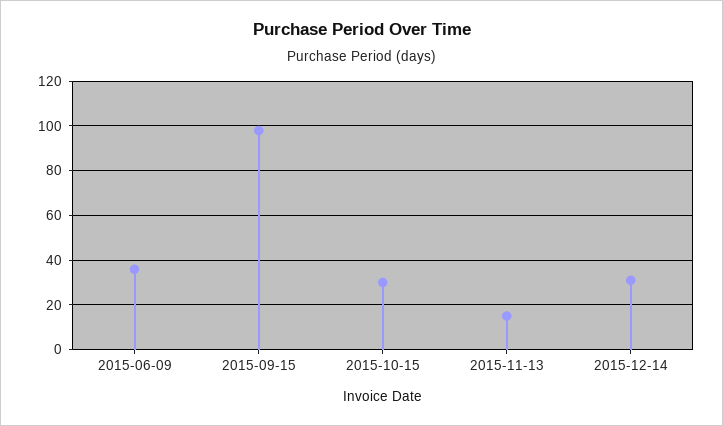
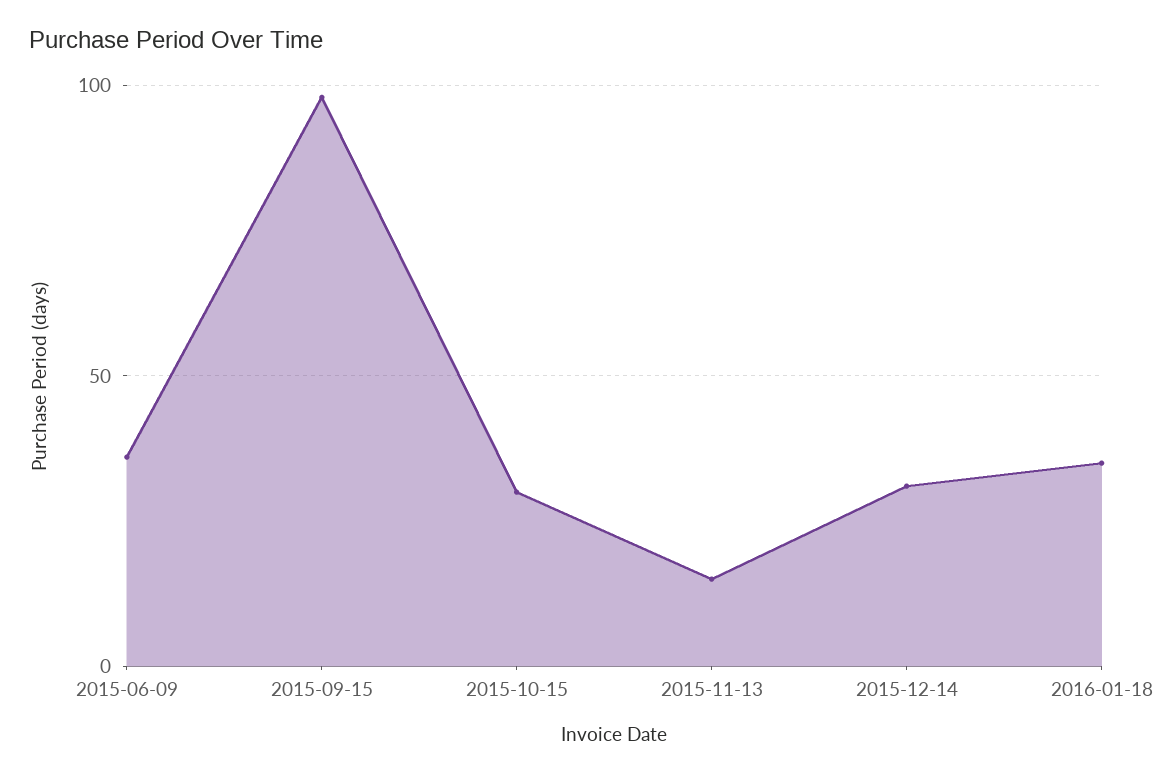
2016-01-18: none -> 35

